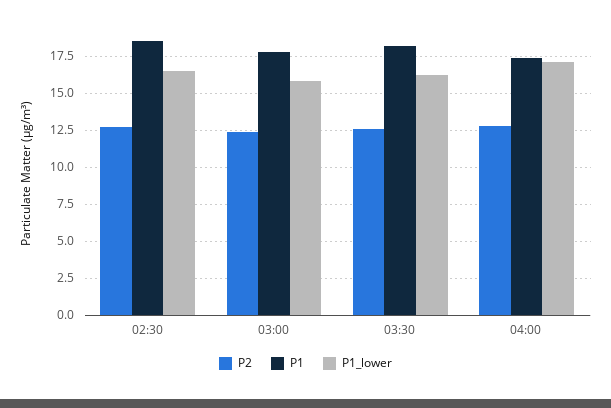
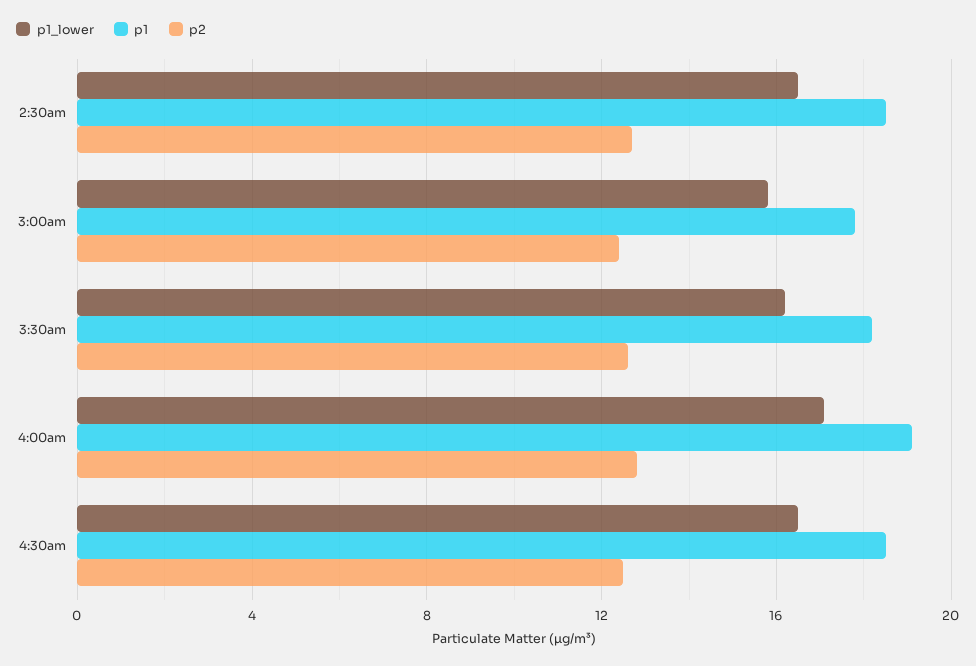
P1, 04:00: 17.5 -> 19
P1_lower, 4:30am: none -> 16.5
P1, 4:30am: none -> 18.5
P2, 4:30am: none -> 12.5

